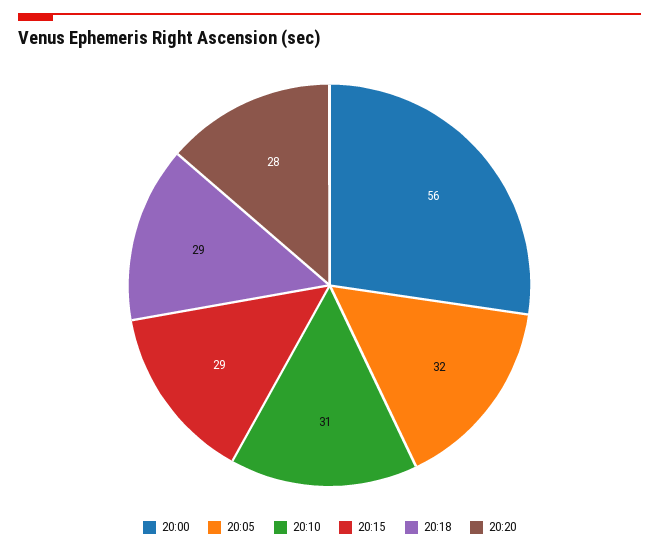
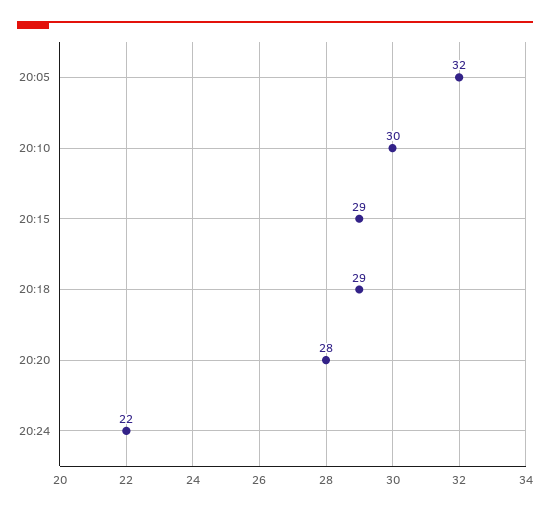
20:00: 56 -> none
20:10: 31 -> 30
20:24: none -> 22

